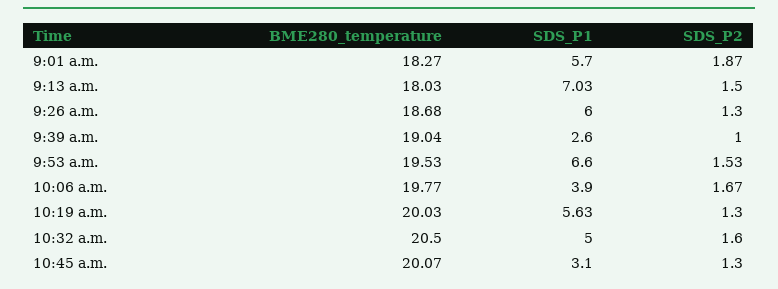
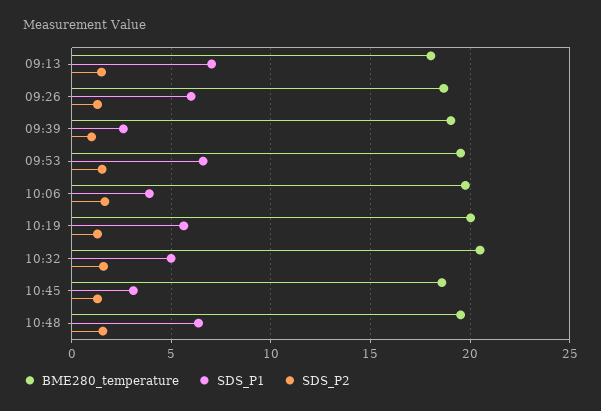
BME280_temperature, 9:01 a.m.: 18.27 -> none
SDS_P1, 9:01 a.m.: 5.7 -> none
SDS_P2, 9:01 a.m.: 1.87 -> none
BME280_temperature, 10:45 a.m.: 20.07 -> 18.5
BME280_temperature, 10:48: none -> 19.5
SDS_P1, 10:48: none -> 6.5
SDS_P2, 10:48: none -> 1.5

